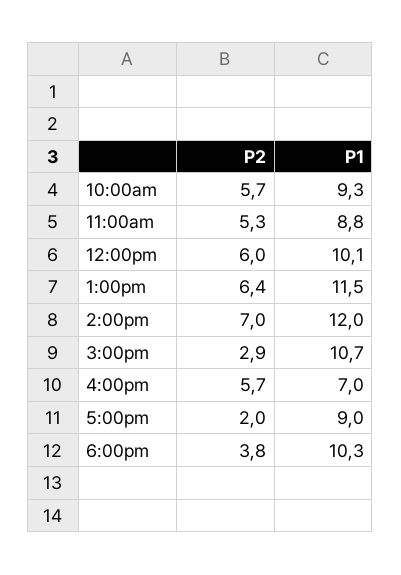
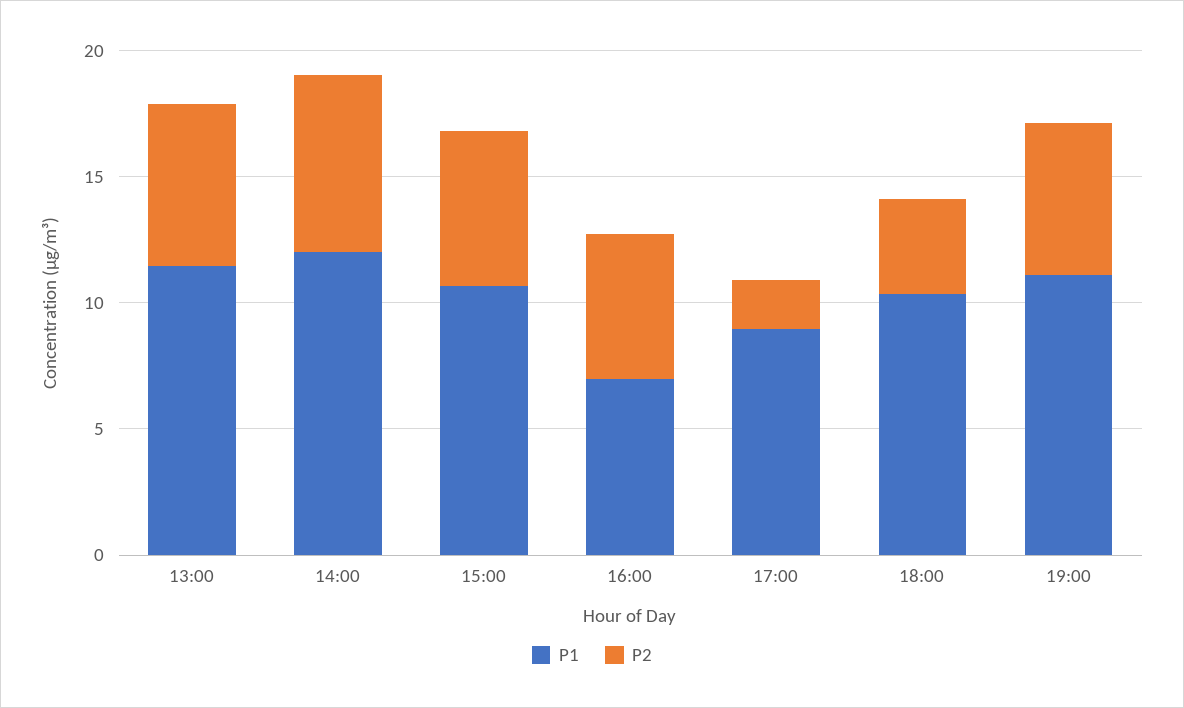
P2, 10:00am: 5.7 -> none
P1, 10:00am: 9.3 -> none
P2, 11:00am: 5.3 -> none
P1, 11:00am: 8.8 -> none
P2, 12:00pm: 6 -> none
P1, 12:00pm: 10.1 -> none
P2, 3:00pm: 2.9 -> 6
P1, 19:00: none -> 11
P2, 19:00: none -> 6

